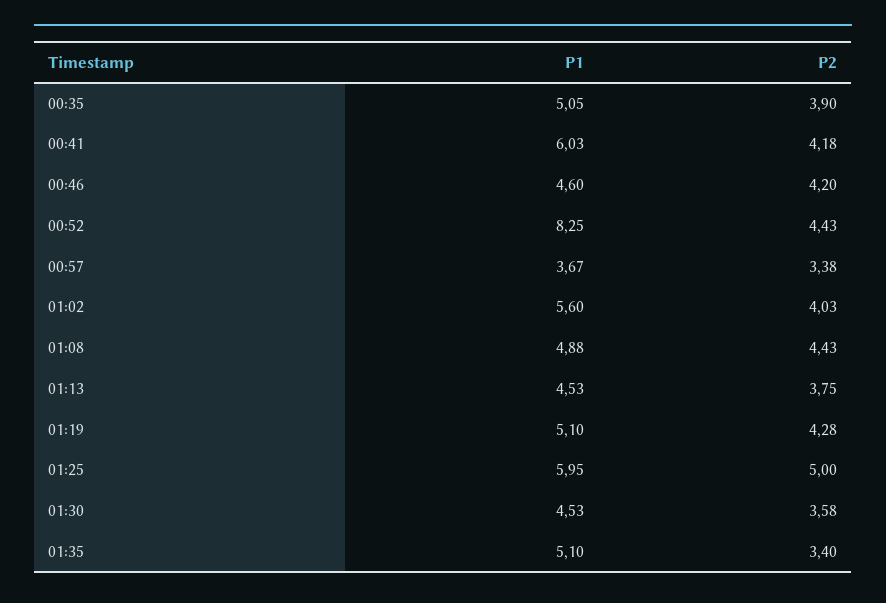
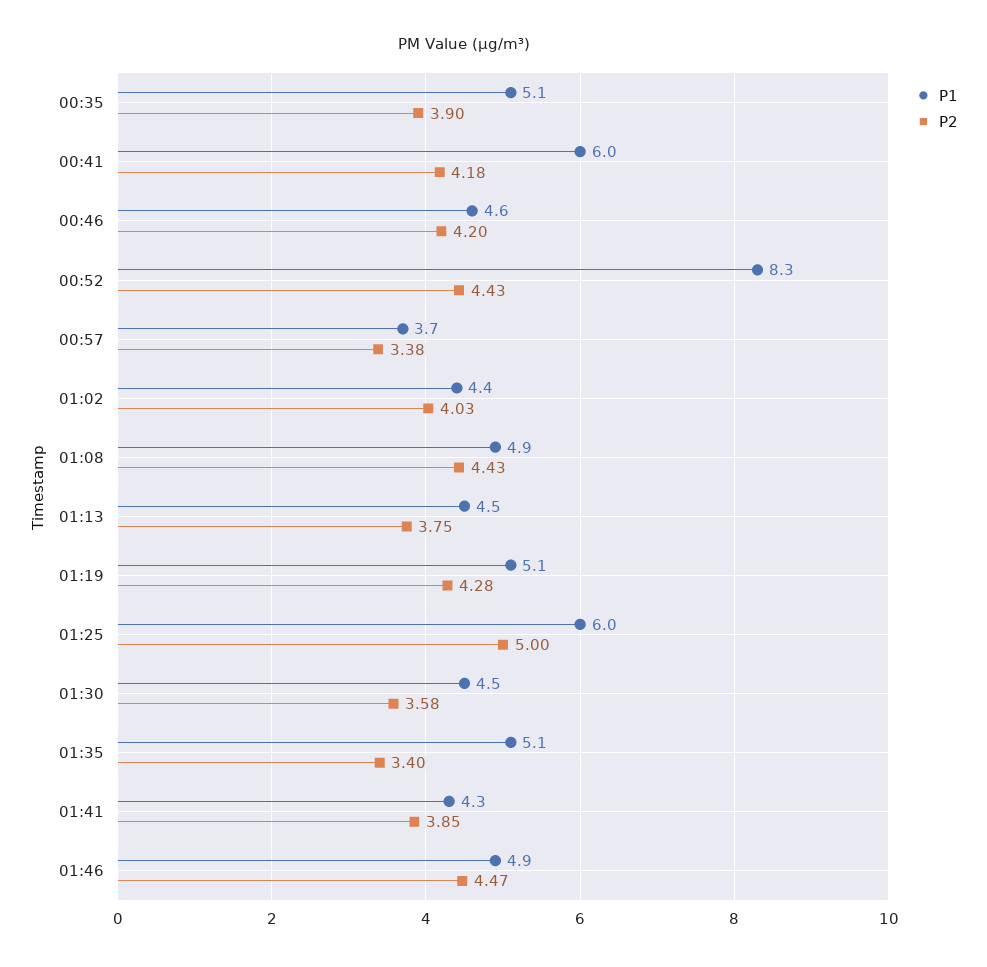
P1, 01:02: 5.6 -> 4.4
P1, 01:41: none -> 4.3
P2, 01:41: none -> 3.85
P1, 01:46: none -> 4.9
P2, 01:46: none -> 4.47

